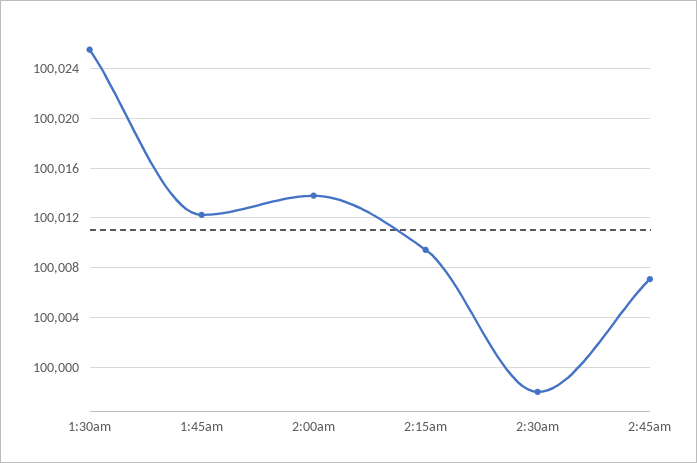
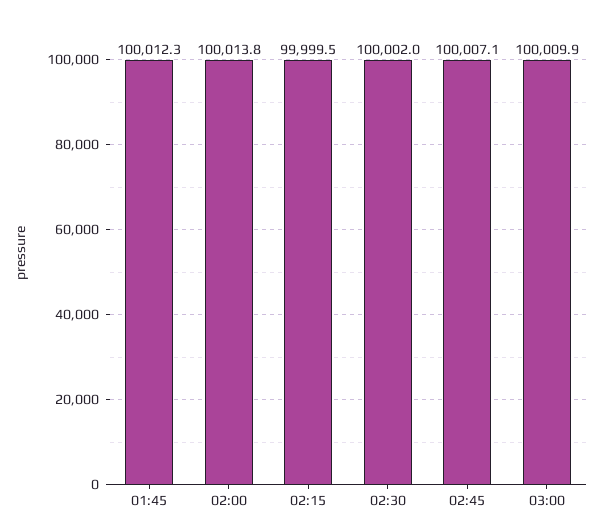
1:30am: 100025.5 -> none
2:15am: 100009.5 -> 99999.5
2:30am: 99998 -> 100002
03:00: none -> 100009.9

